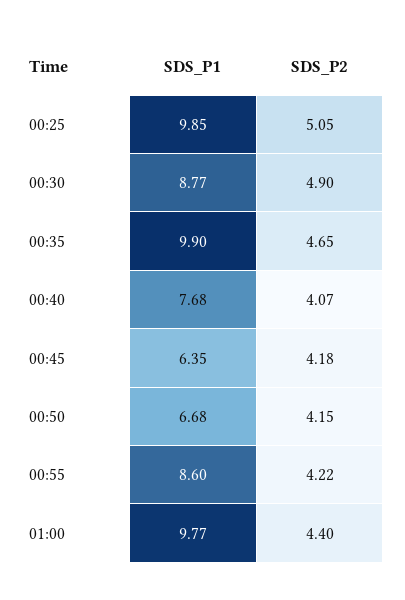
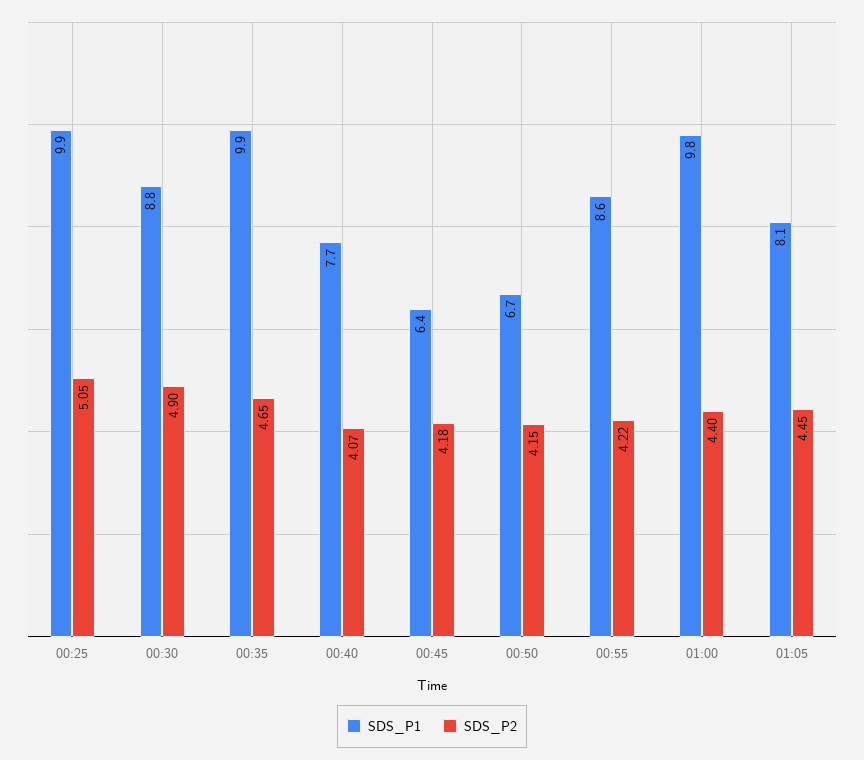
SDS_P1, 01:05: none -> 8.1
SDS_P2, 01:05: none -> 4.45

